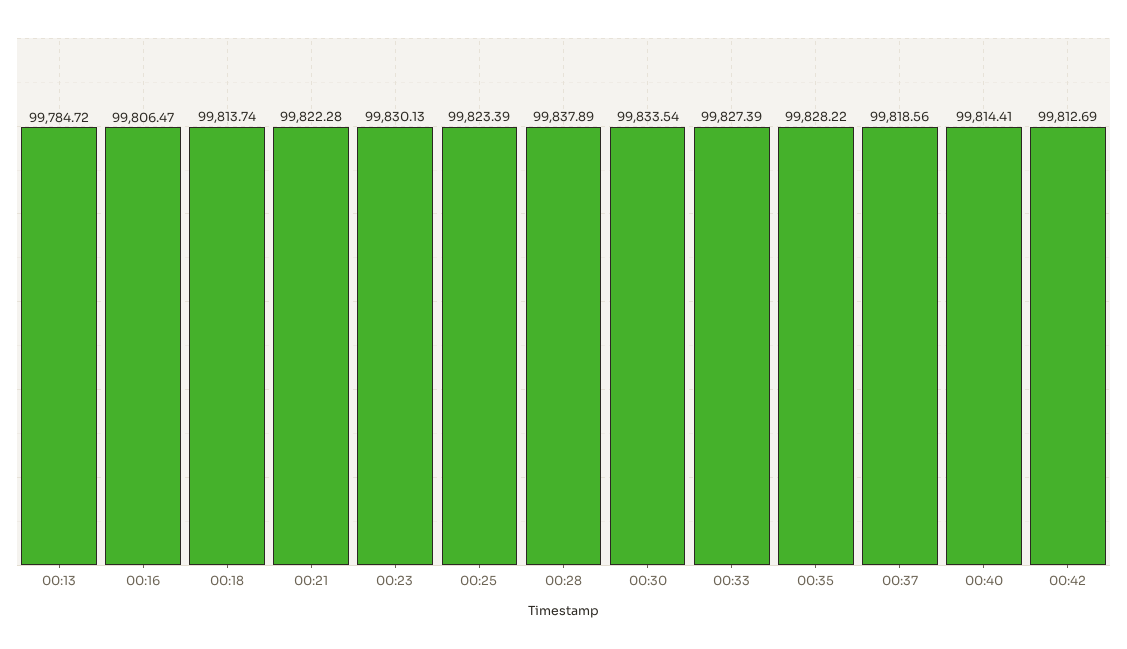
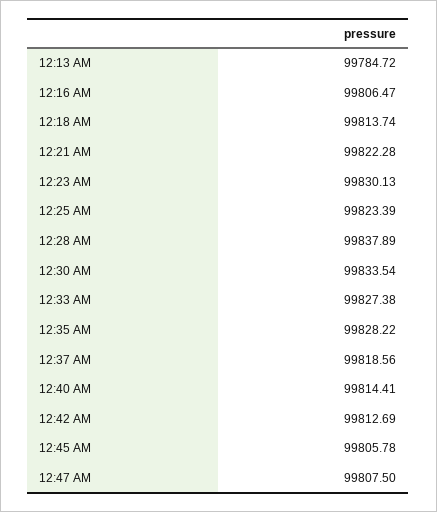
00:33: 99827.39 -> 99827.38
12:45 AM: none -> 99805.78
12:47 AM: none -> 99807.5

